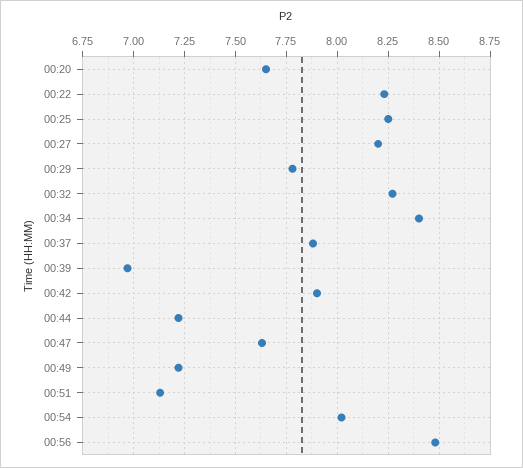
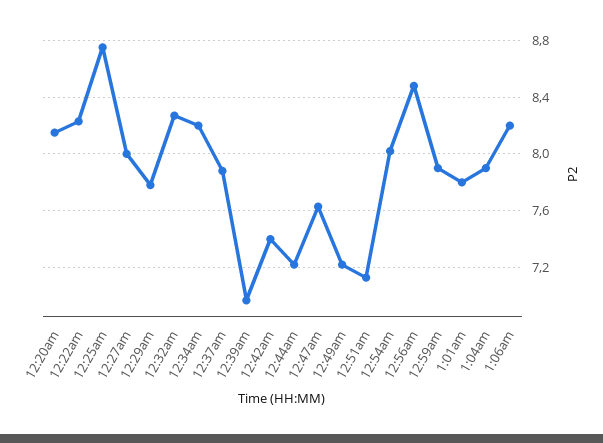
00:20: 7.65 -> 8.15
00:25: 8.25 -> 8.75
00:27: 8.2 -> 8
00:34: 8.4 -> 8.2
00:42: 7.9 -> 7.4
12:59am: none -> 7.9
1:01am: none -> 7.8
1:04am: none -> 7.9
1:06am: none -> 8.2

